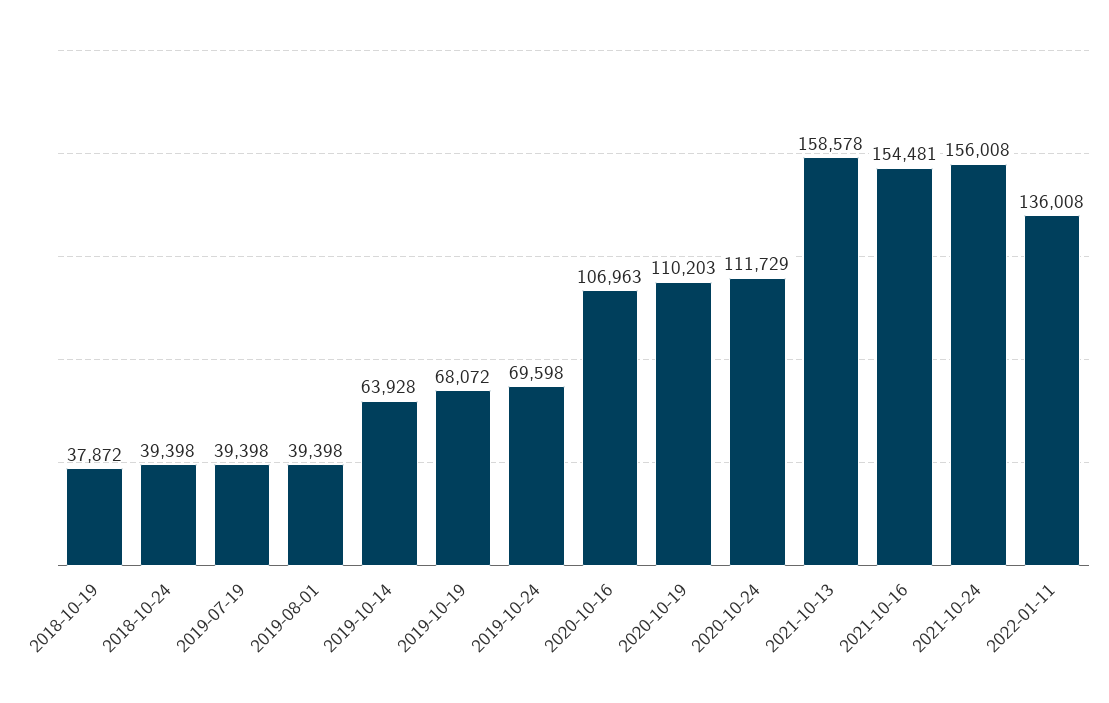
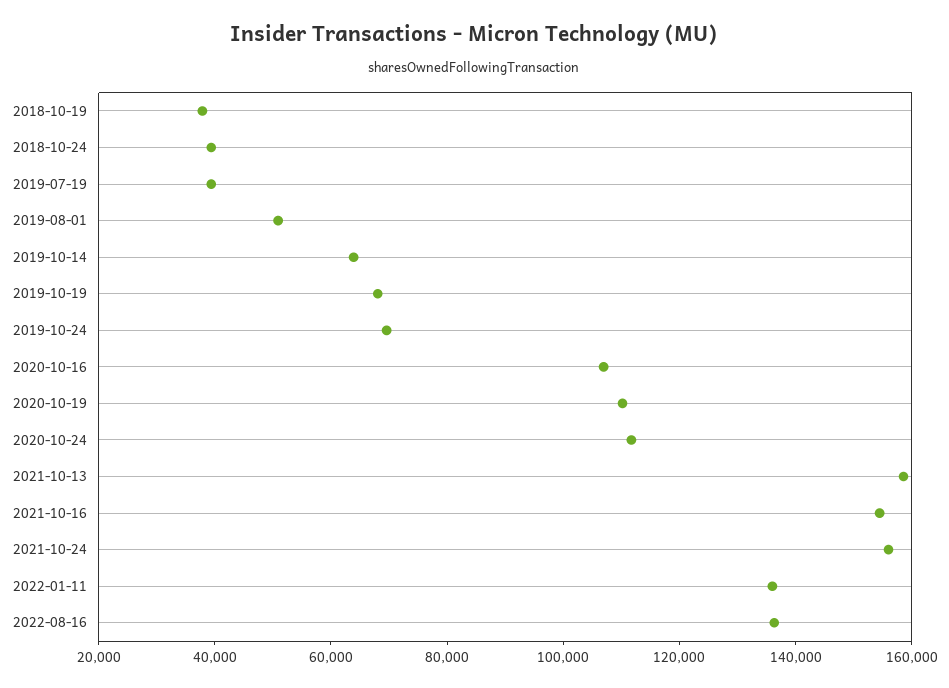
2019-08-01: 39398 -> 50000
2022-08-16: none -> 135000

